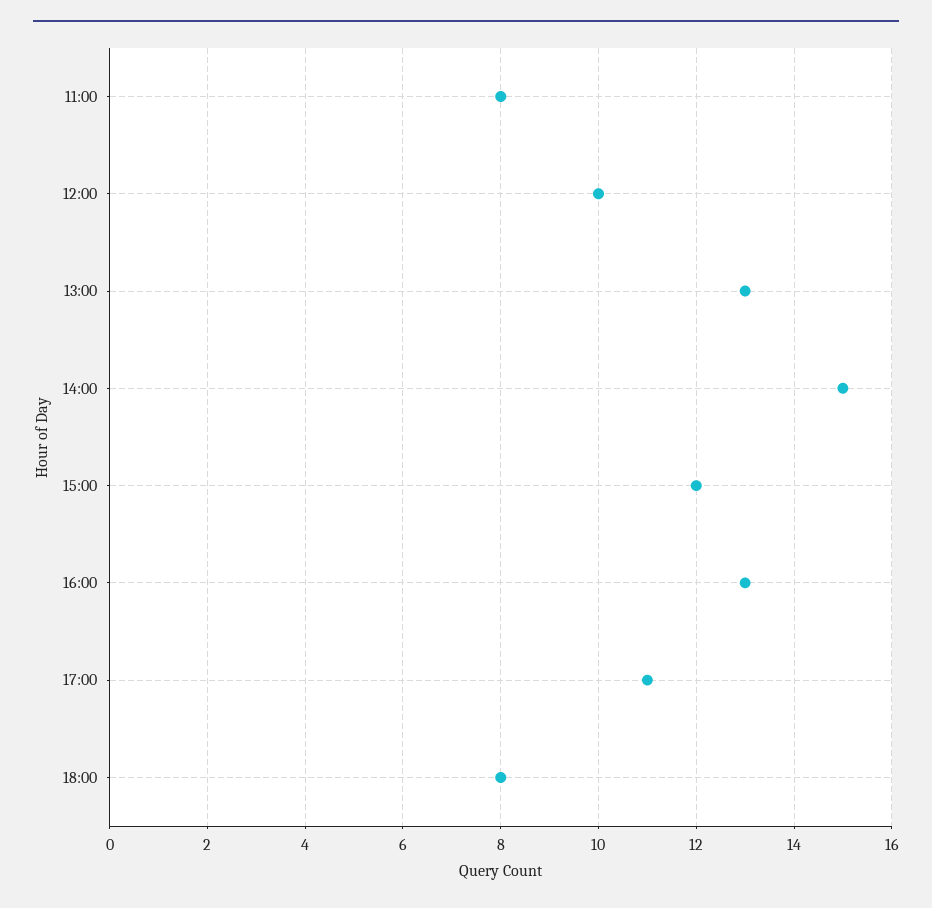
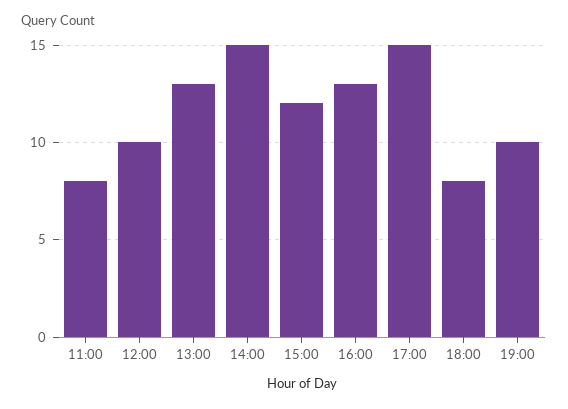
17:00: 11 -> 15
19:00: none -> 10

